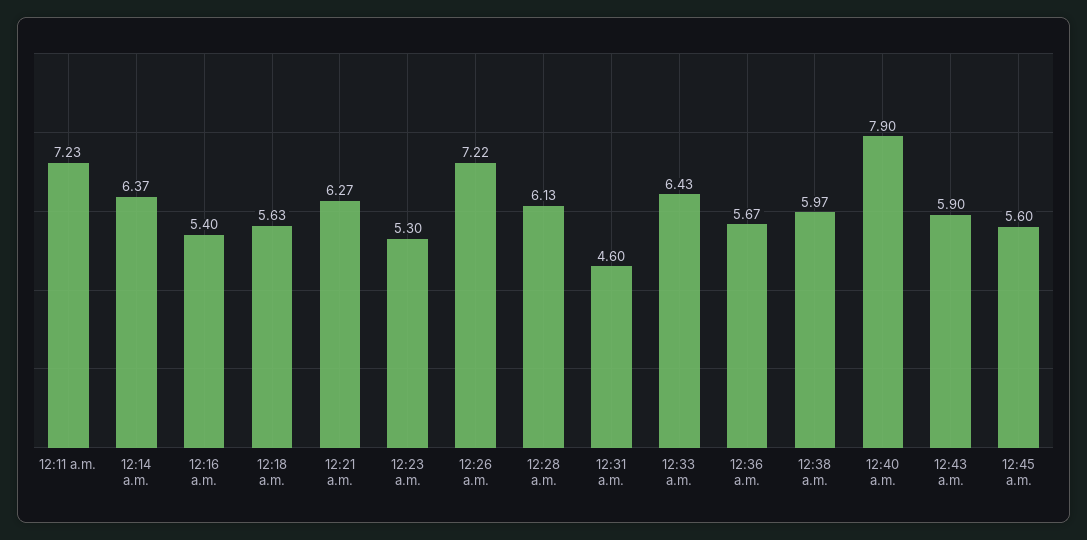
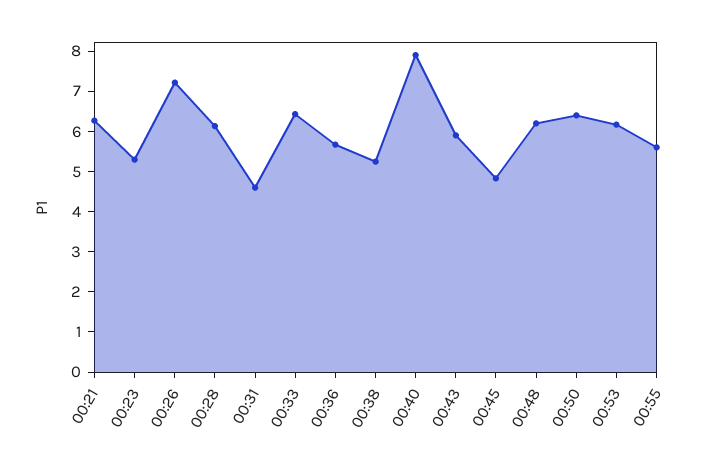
12:11 a.m.: 7.23 -> none
12:14 a.m.: 6.37 -> none
12:16 a.m.: 5.4 -> none
12:18 a.m.: 5.63 -> none
12:38 a.m.: 5.97 -> 5.2
12:45 a.m.: 5.6 -> 4.8
00:48: none -> 6.2
00:50: none -> 6.4
00:53: none -> 6.2
00:55: none -> 5.6

